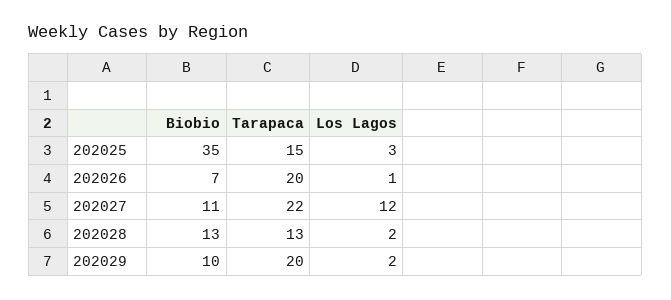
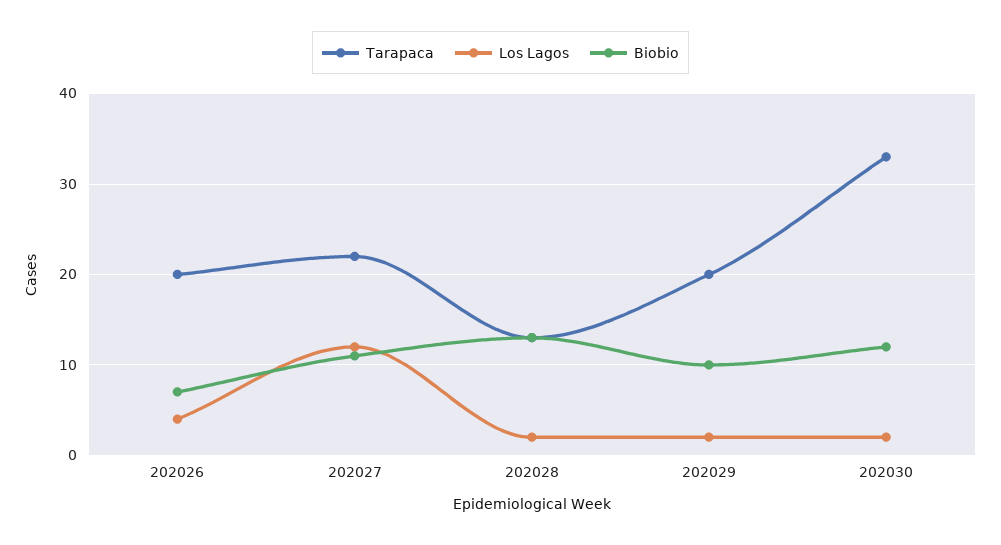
Biobio, 202025: 35 -> none
Tarapaca, 202025: 15 -> none
Los Lagos, 202025: 3 -> none
Los Lagos, 202026: 1 -> 4
Tarapaca, 202030: none -> 33
Los Lagos, 202030: none -> 2
Biobio, 202030: none -> 12

